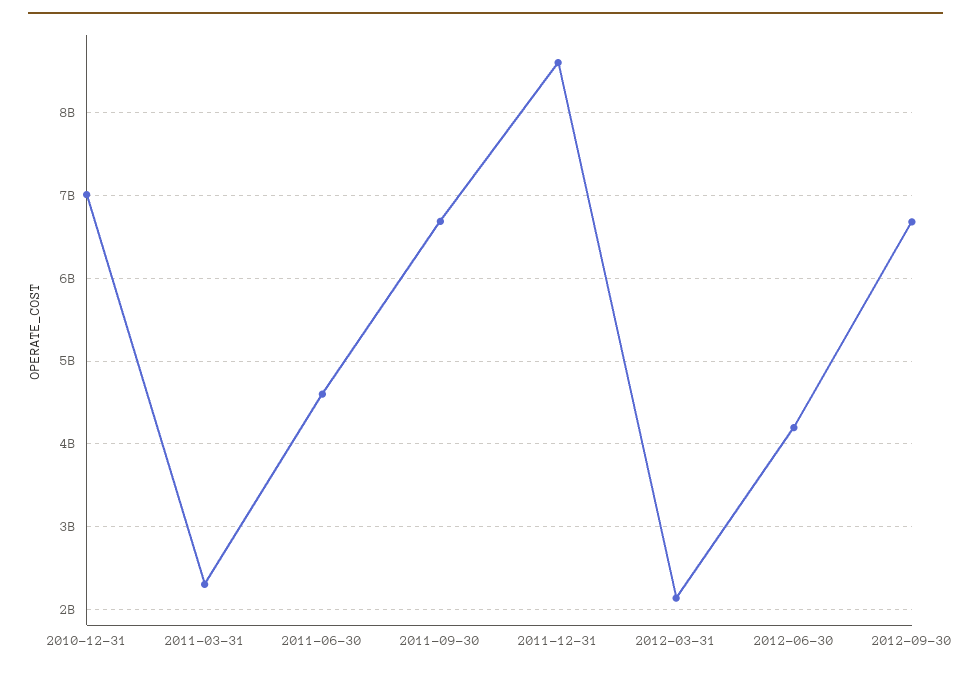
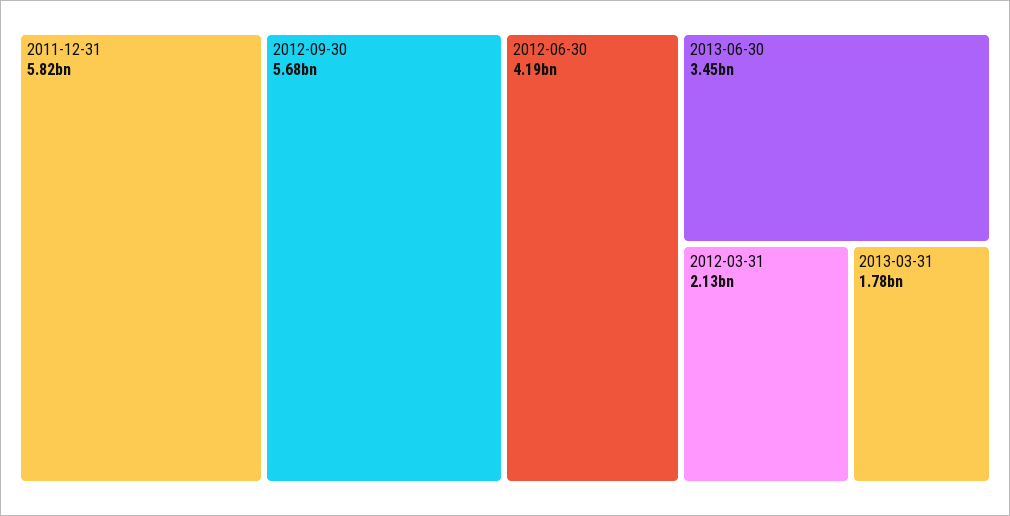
2010-12-31: 7000000000 -> none
2011-03-31: 2300000000 -> none
2011-06-30: 4600000000 -> none
2011-09-30: 6700000000 -> none
2011-12-31: 8600000000 -> 5820000000
2012-09-30: 6700000000 -> 5680000000
2013-06-30: none -> 3450000000
2013-03-31: none -> 1780000000

